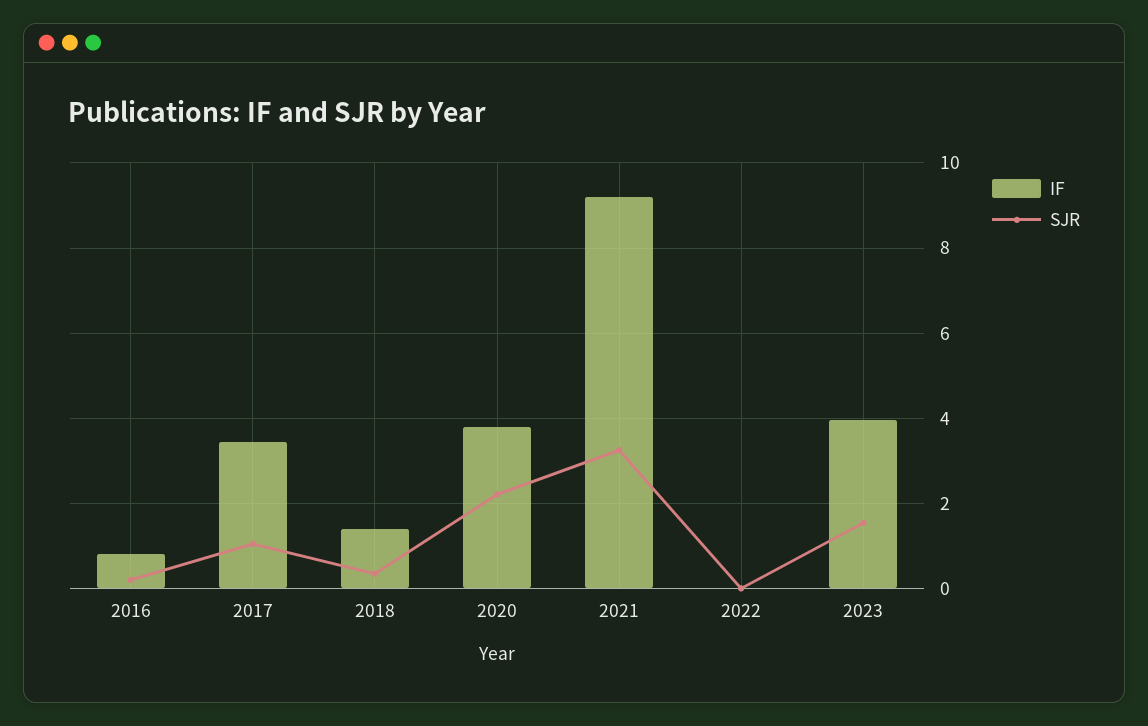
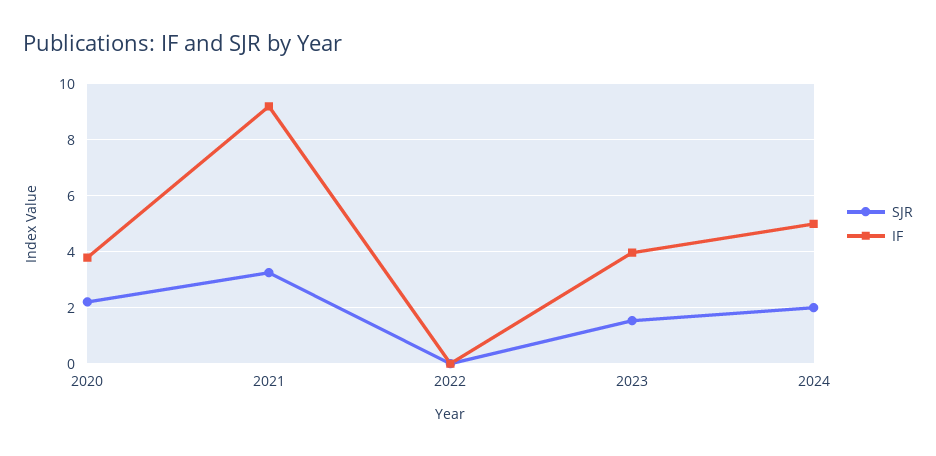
IF, 2016: 0.8 -> none
SJR, 2016: 0.2 -> none
IF, 2017: 3.4 -> none
SJR, 2017: 1 -> none
IF, 2018: 1.4 -> none
SJR, 2018: 0.4 -> none
SJR, 2024: none -> 2
IF, 2024: none -> 5

